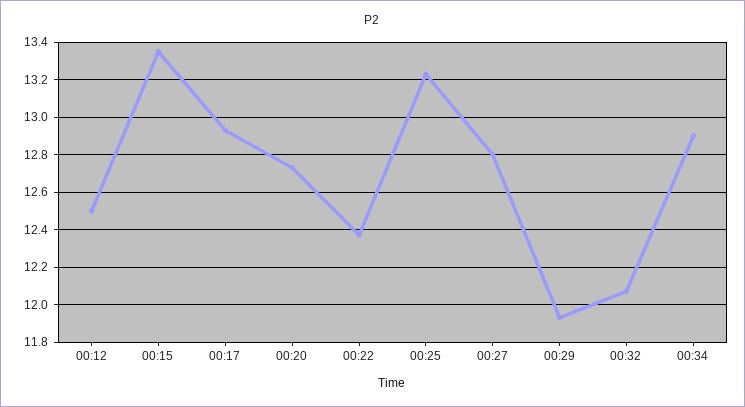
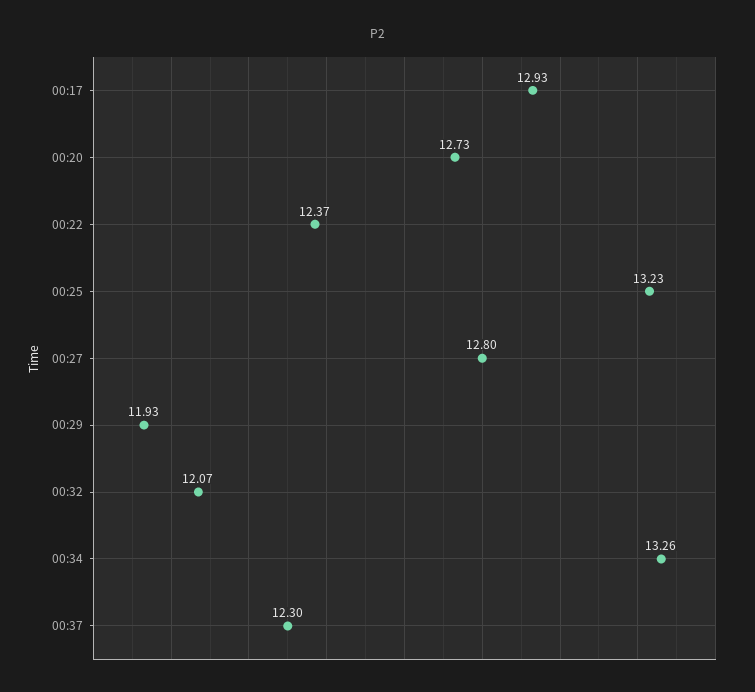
00:12: 12.5 -> none
00:15: 13.35 -> none
00:34: 12.9 -> 13.26
00:37: none -> 12.3

